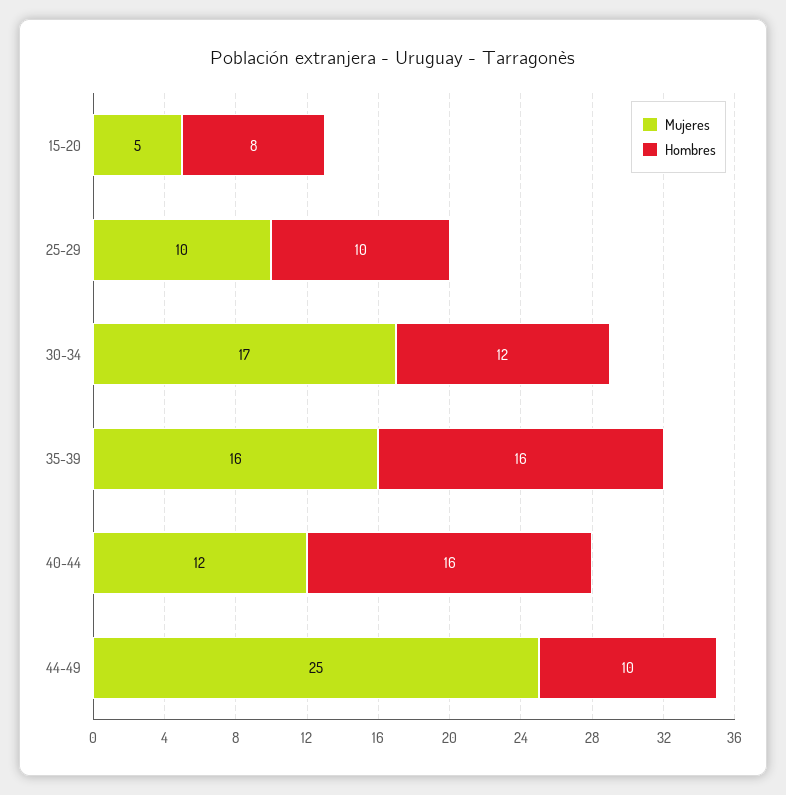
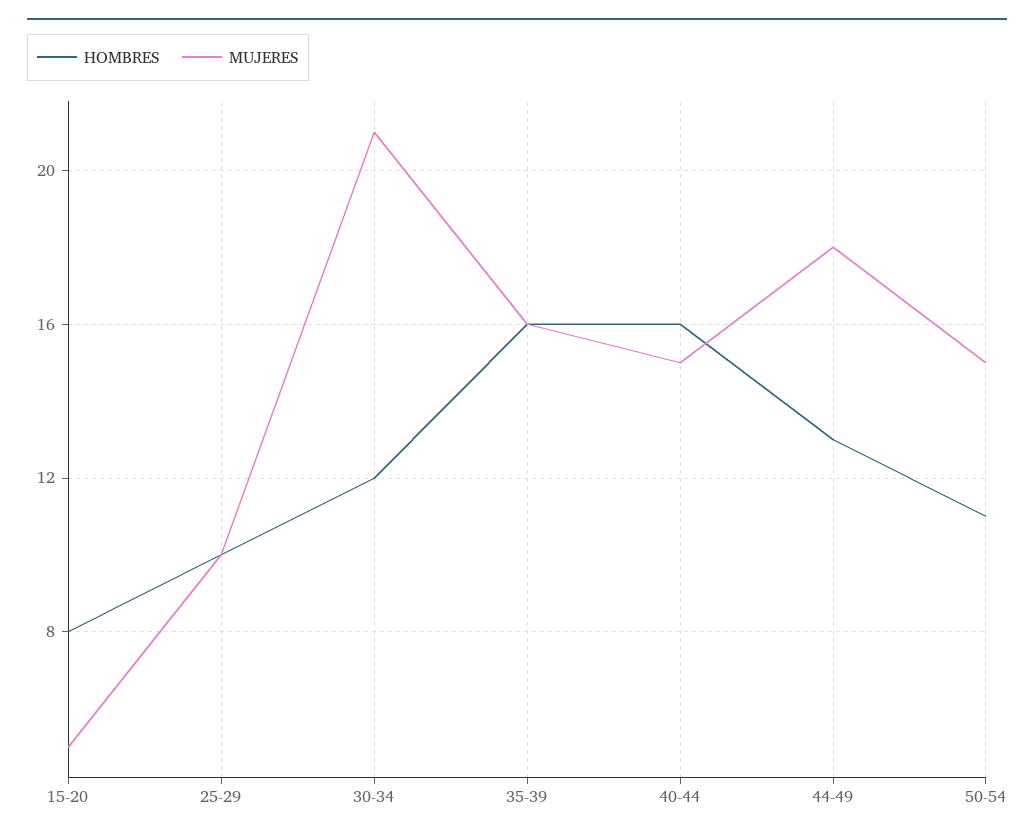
Mujeres, 30-34: 17 -> 21
Mujeres, 40-44: 12 -> 15
Mujeres, 44-49: 25 -> 18
Hombres, 44-49: 10 -> 13
Hombres, 50-54: none -> 11
Mujeres, 50-54: none -> 15

